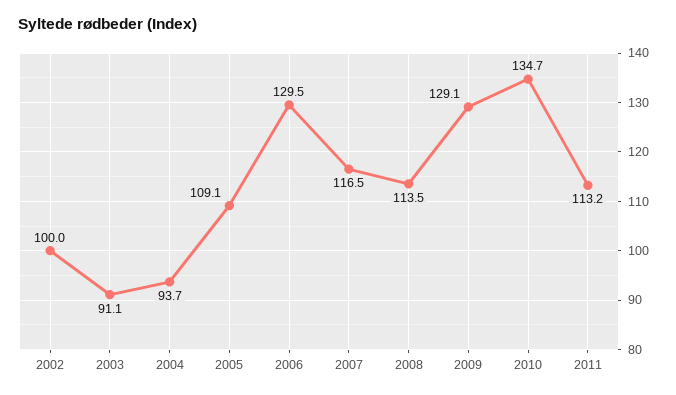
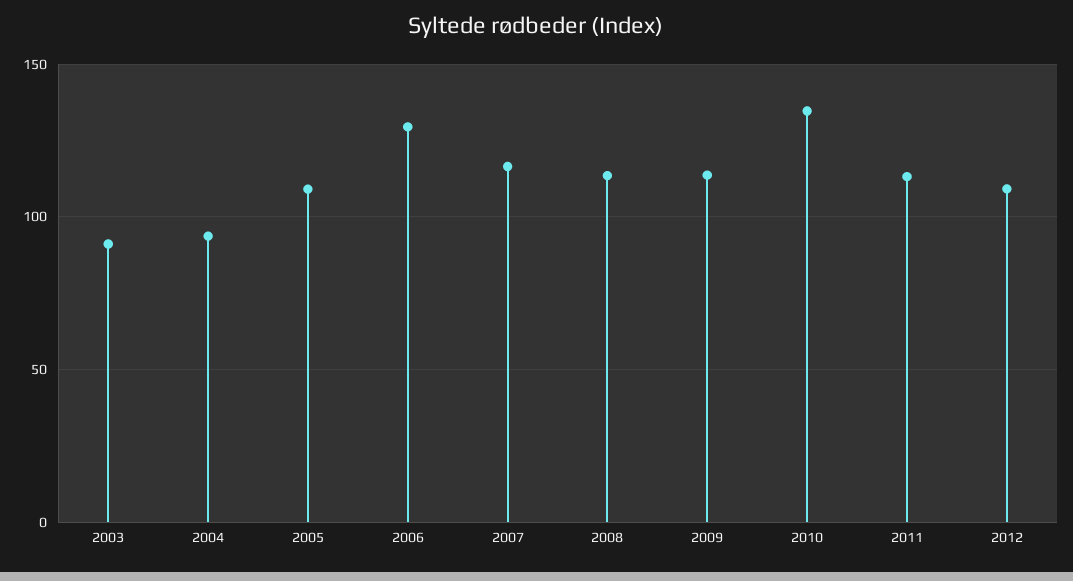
2002: 100 -> none
2009: 129.1 -> 115
2012: none -> 110

